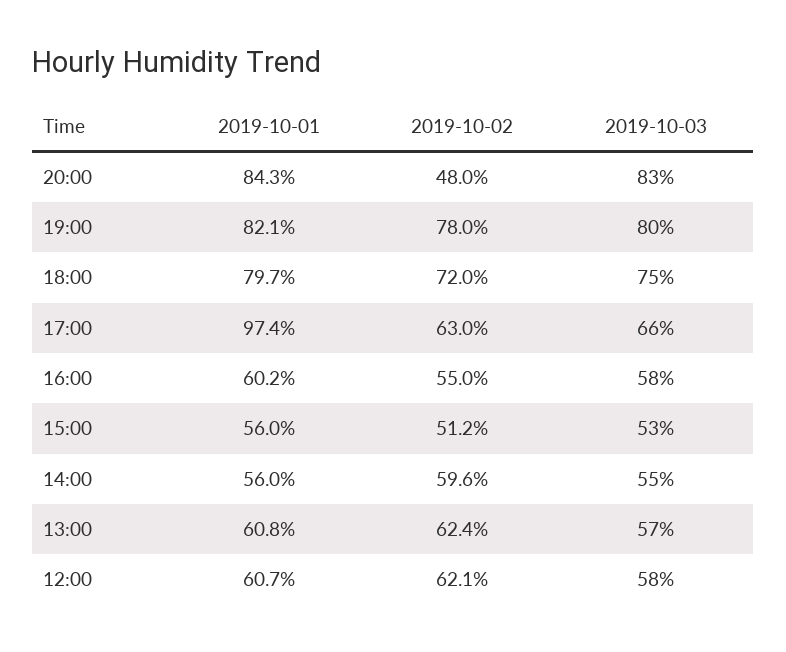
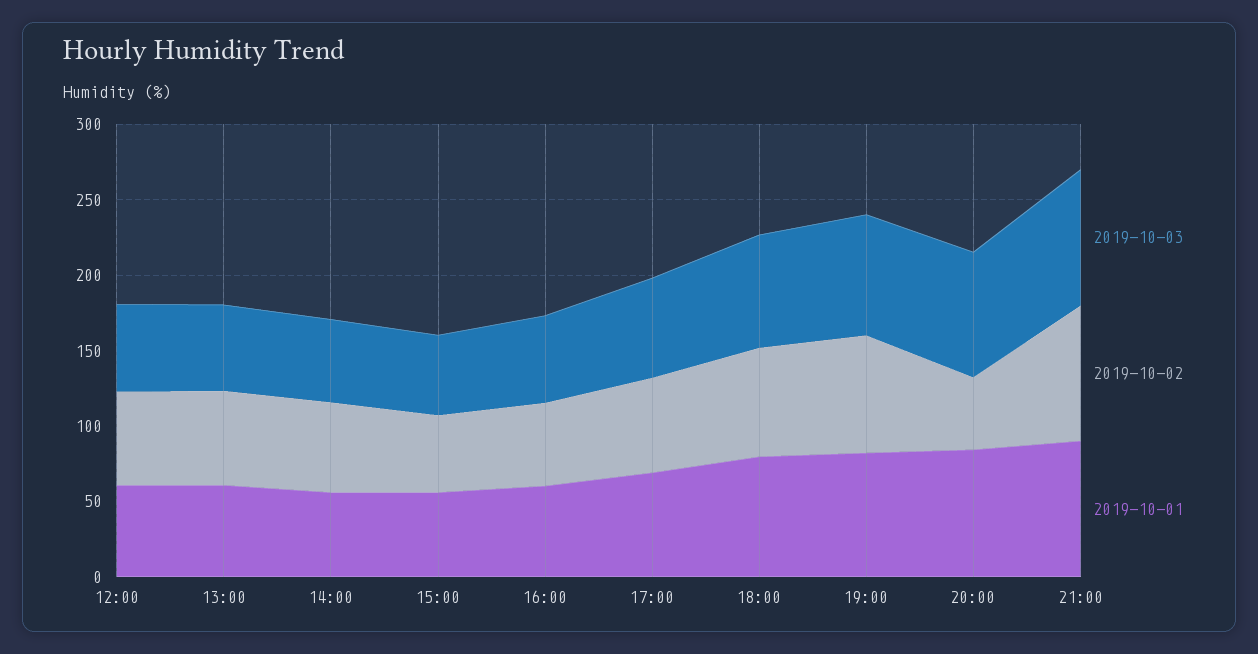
2019-10-01, 17:00: 97.4 -> 70
2019-10-03, 21:00: none -> 90
2019-10-02, 21:00: none -> 90
2019-10-01, 21:00: none -> 90

